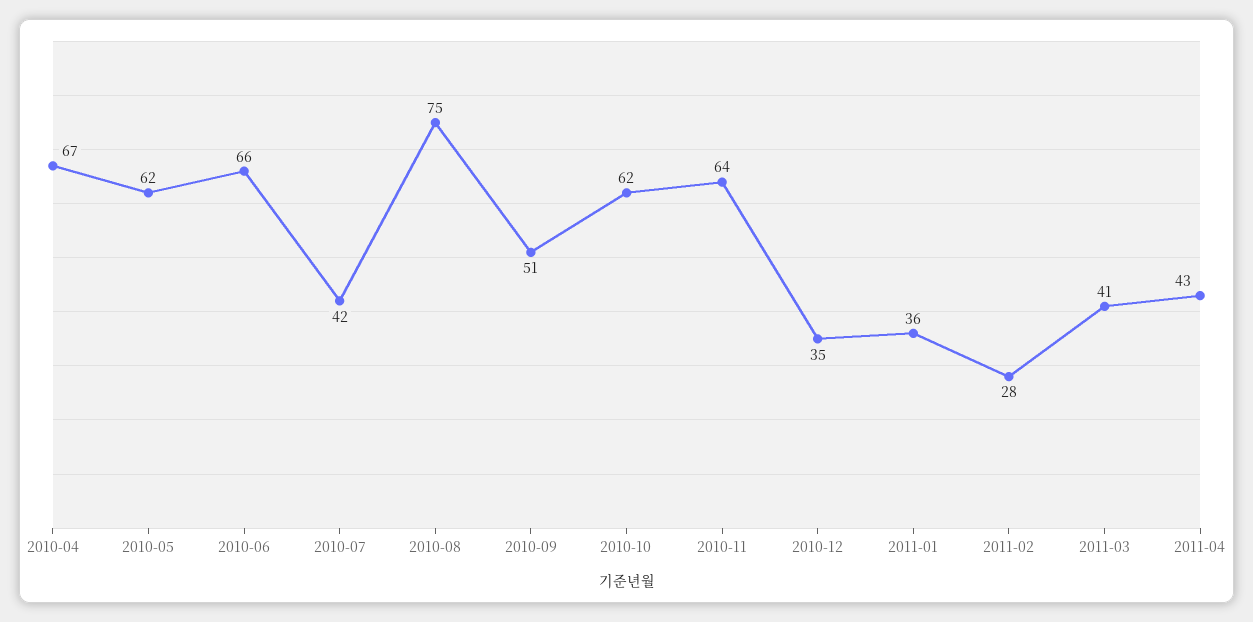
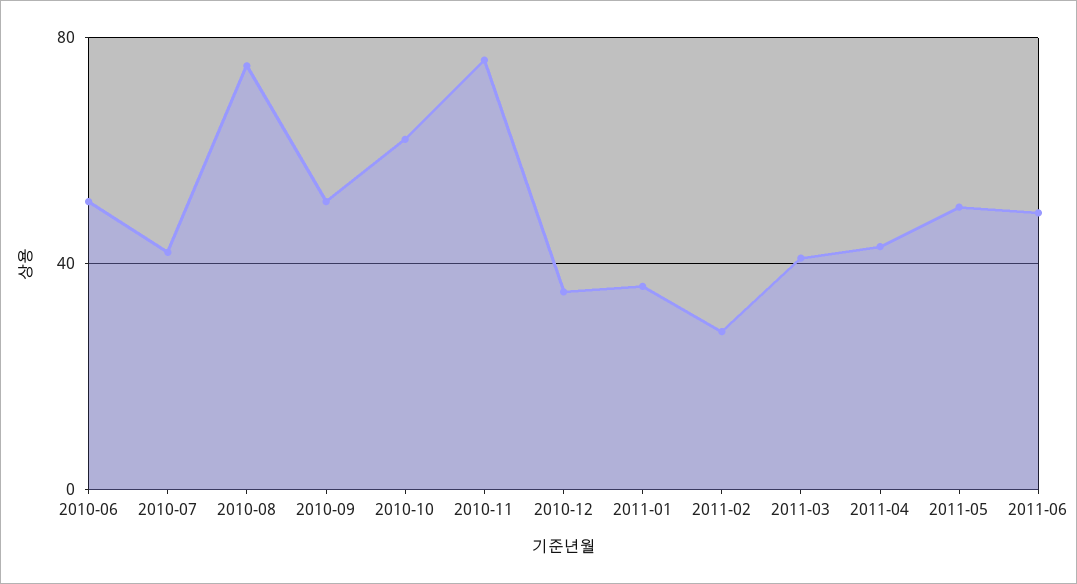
2010-04: 67 -> none
2010-05: 62 -> none
2010-06: 66 -> 50
2010-11: 64 -> 75
2011-05: none -> 50
2011-06: none -> 50

